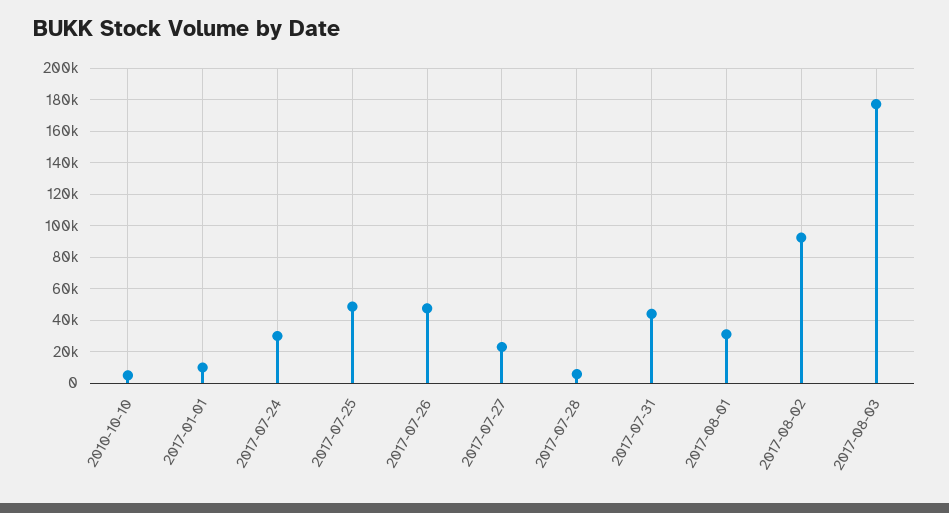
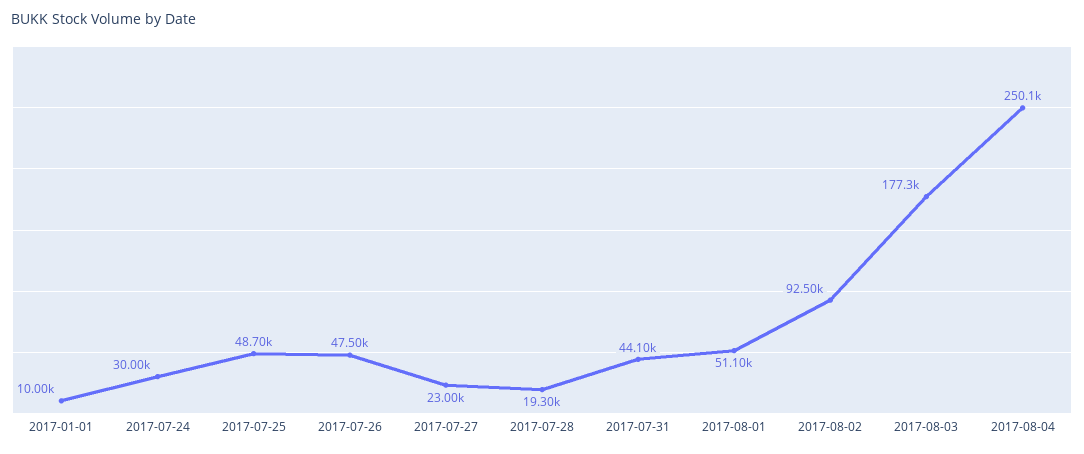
2010-10-10: 5000 -> none
2017-07-28: 5000 -> 19300
2017-08-01: 30000 -> 51100
2017-08-04: none -> 250100

